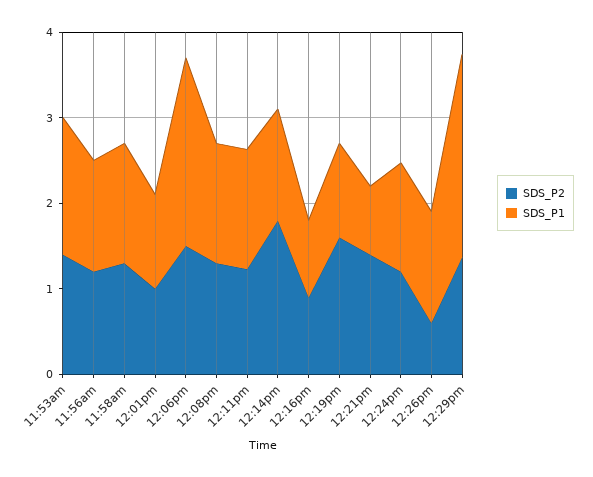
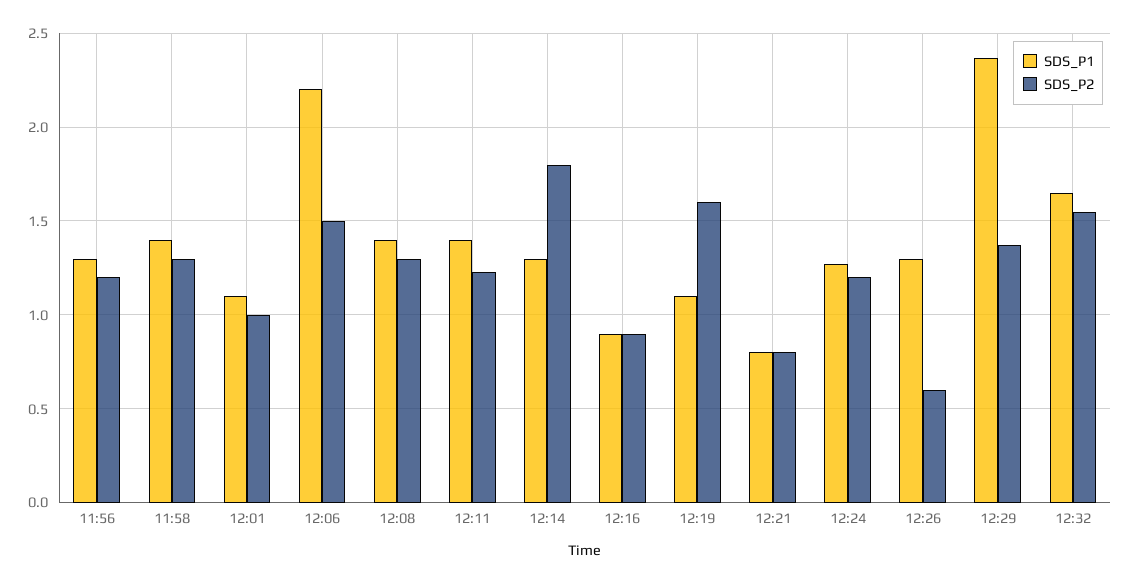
SDS_P2, 11:53am: 1.4 -> none
SDS_P1, 11:53am: 1.6 -> none
SDS_P2, 12:21pm: 1.4 -> 0.8
SDS_P1, 12:32: none -> 1.65
SDS_P2, 12:32: none -> 1.55

